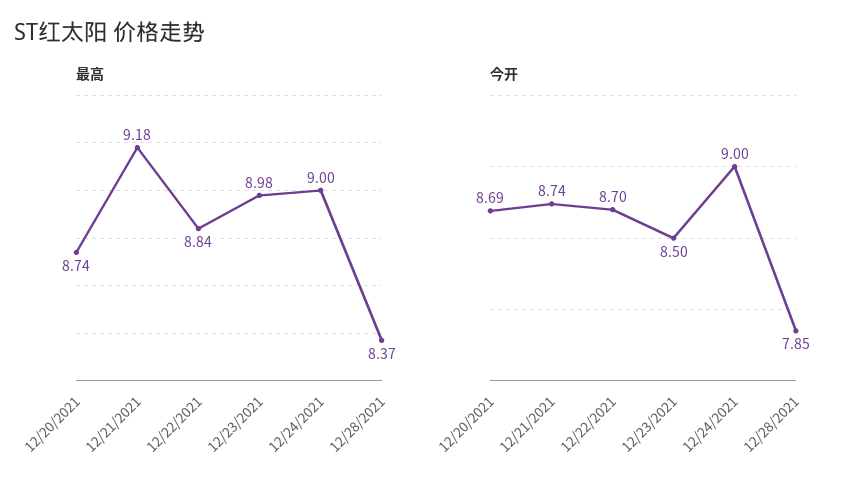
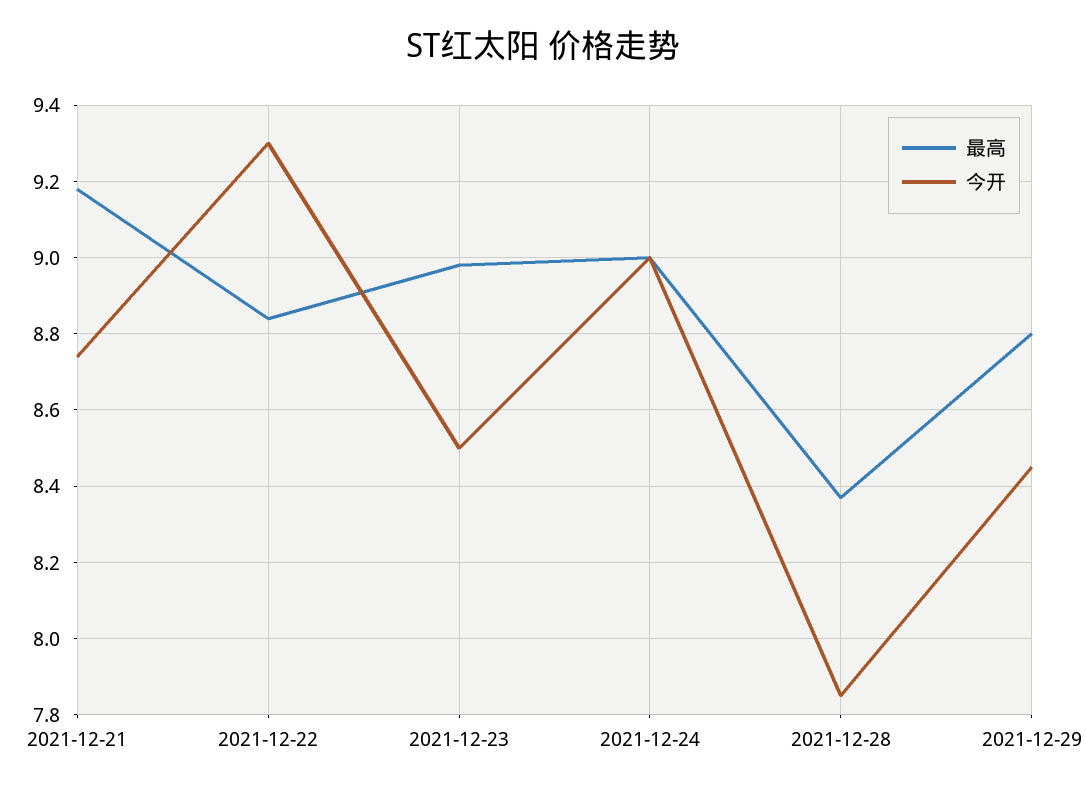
最高, 12/20/2021: 8.74 -> none
今开, 12/20/2021: 8.69 -> none
今开, 12/22/2021: 8.7 -> 9.3
最高, 2021-12-29: none -> 8.8
今开, 2021-12-29: none -> 8.45

